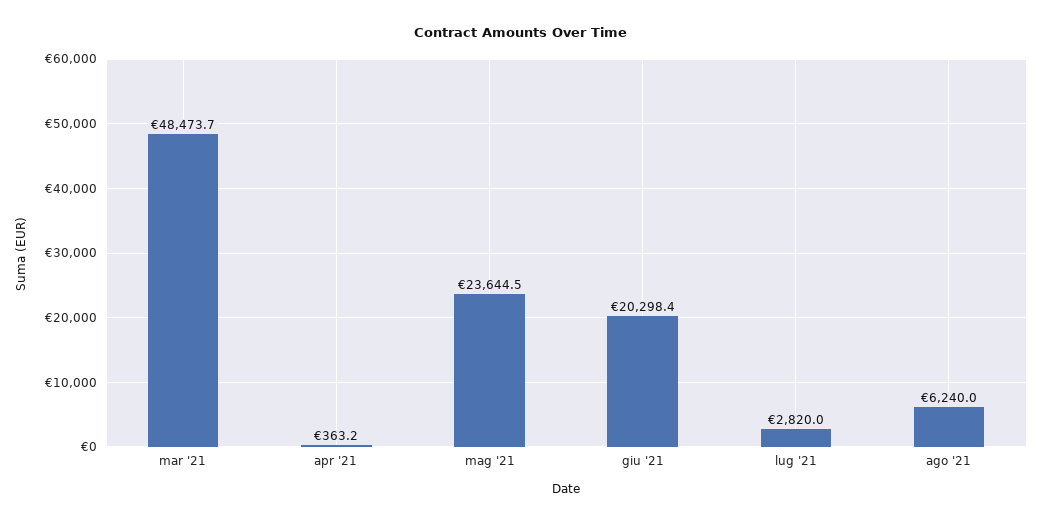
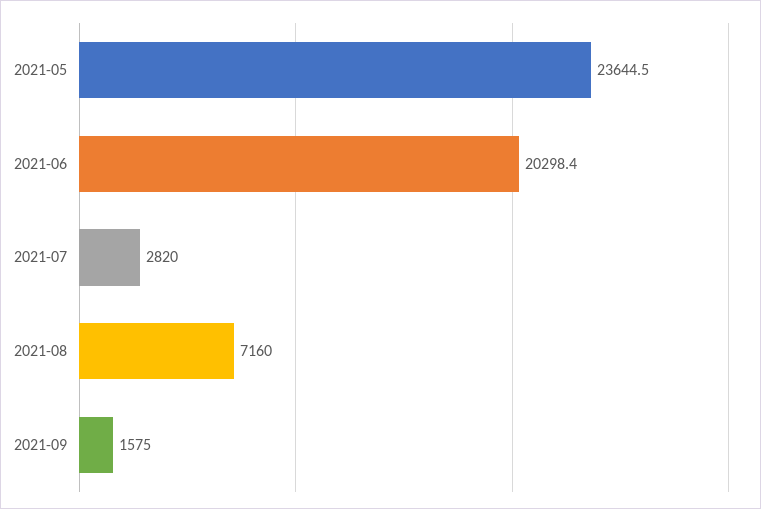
mar '21: 48473.7 -> none
apr '21: 363.2 -> none
ago '21: 6240 -> 7160
2021-09: none -> 1575

